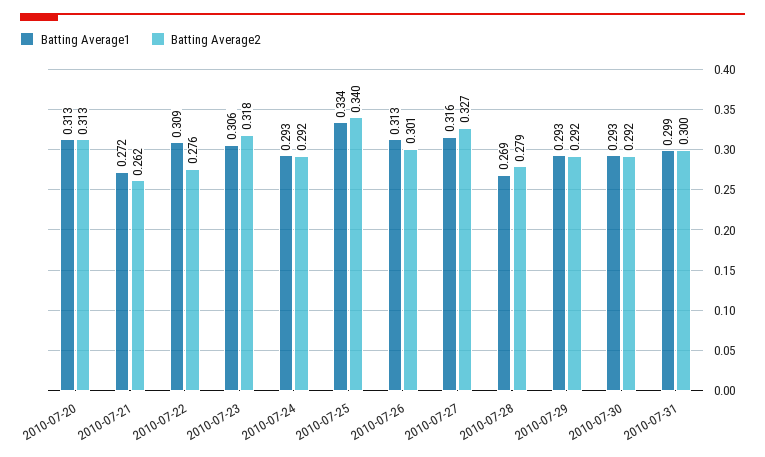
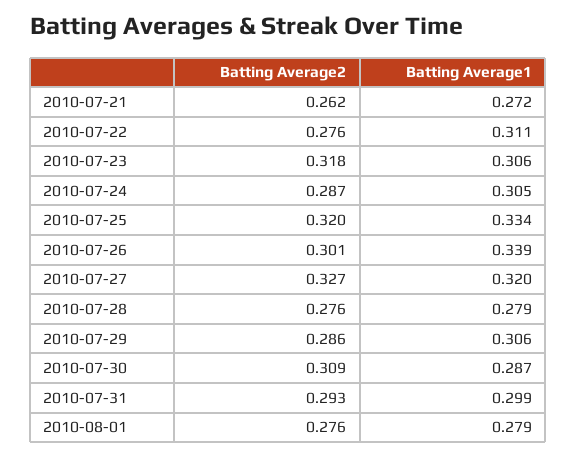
Batting Average1, 2010-07-20: 0.313 -> none
Batting Average2, 2010-07-20: 0.313 -> none
Batting Average1, 2010-07-22: 0.309 -> 0.311
Batting Average1, 2010-07-24: 0.293 -> 0.305
Batting Average2, 2010-07-24: 0.292 -> 0.287
Batting Average2, 2010-07-25: 0.34 -> 0.32
Batting Average1, 2010-07-26: 0.313 -> 0.339
Batting Average1, 2010-07-27: 0.316 -> 0.32
Batting Average1, 2010-07-28: 0.269 -> 0.279
Batting Average2, 2010-07-28: 0.279 -> 0.276
Batting Average1, 2010-07-29: 0.293 -> 0.306
Batting Average2, 2010-07-29: 0.292 -> 0.286
Batting Average1, 2010-07-30: 0.293 -> 0.287
Batting Average2, 2010-07-30: 0.292 -> 0.309
Batting Average2, 2010-07-31: 0.3 -> 0.293
Batting Average2, 2010-08-01: none -> 0.276
Batting Average1, 2010-08-01: none -> 0.279

